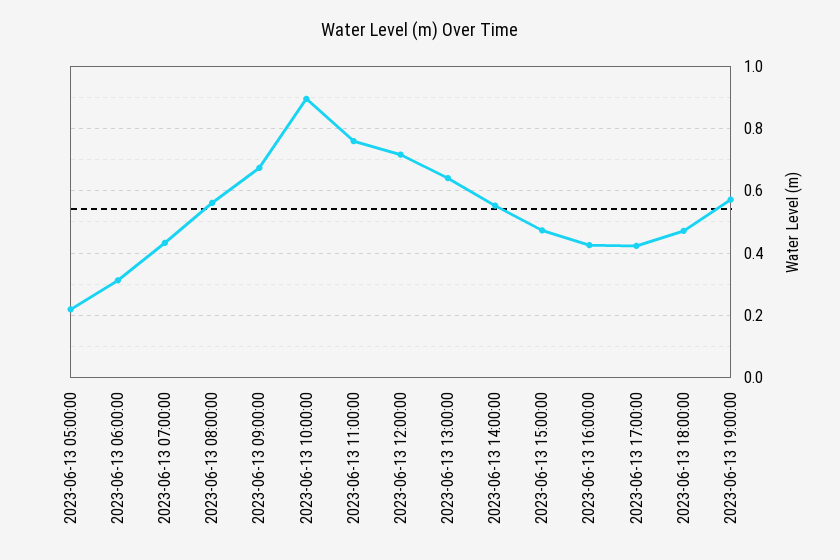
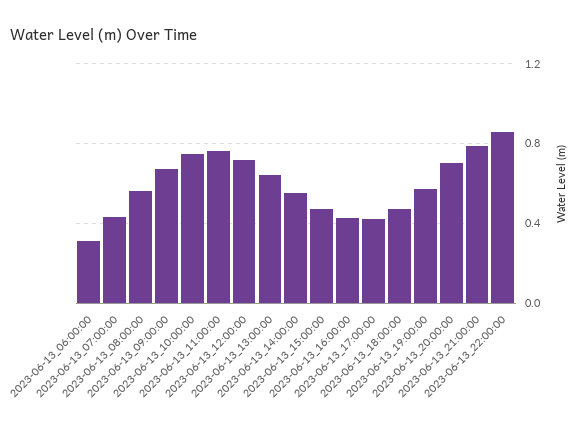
2023-06-13 05:00:00: 0.22 -> none
2023-06-13 10:00:00: 0.9 -> 0.75
2023-06-13_20:00:00: none -> 0.7
2023-06-13_21:00:00: none -> 0.8
2023-06-13_22:00:00: none -> 0.85

